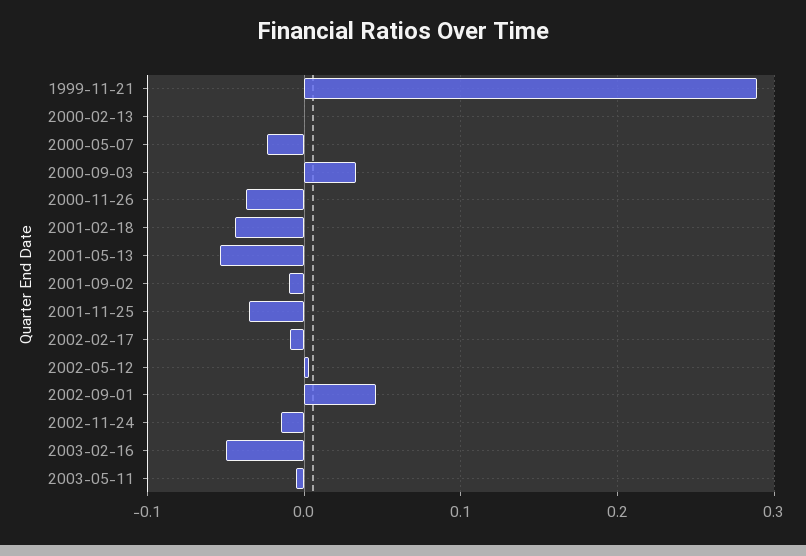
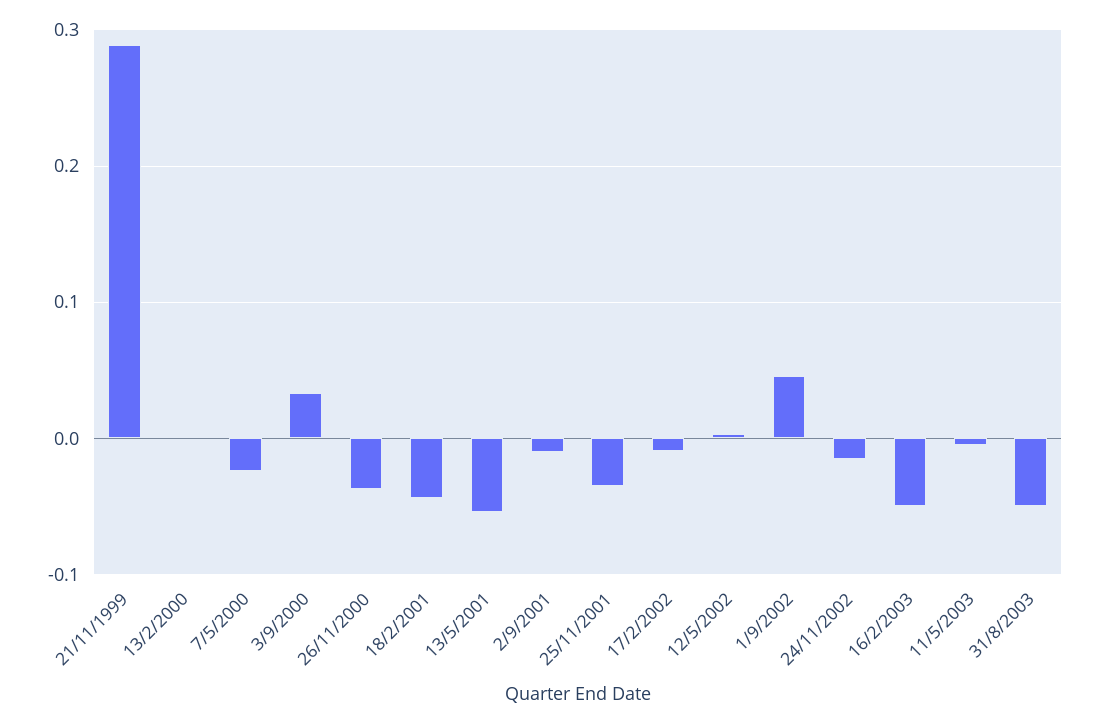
31/8/2003: none -> -0.05

